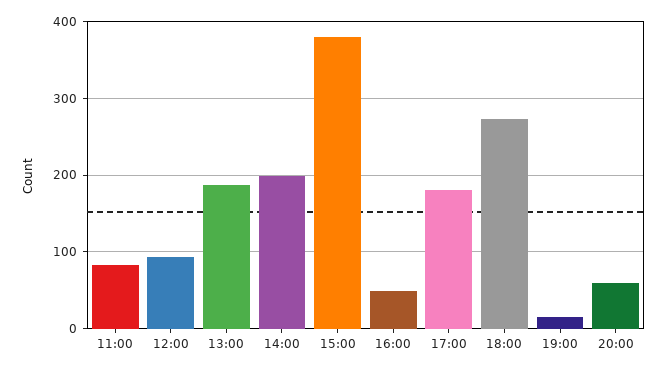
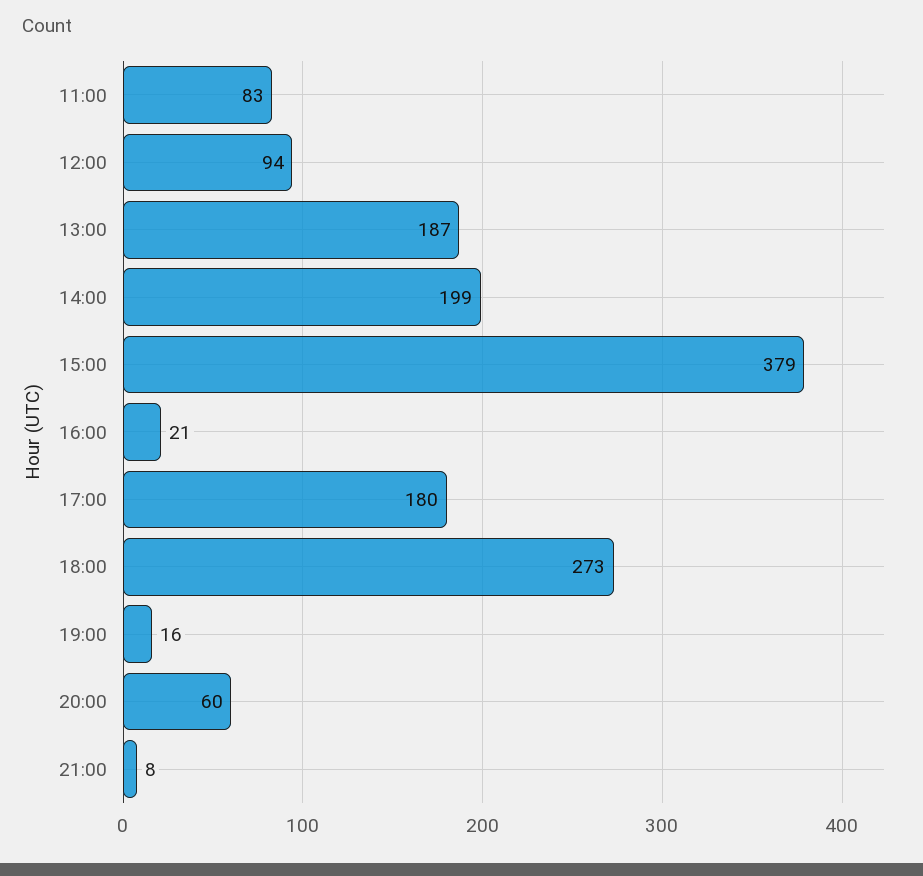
16:00: 50 -> 21
21:00: none -> 8

